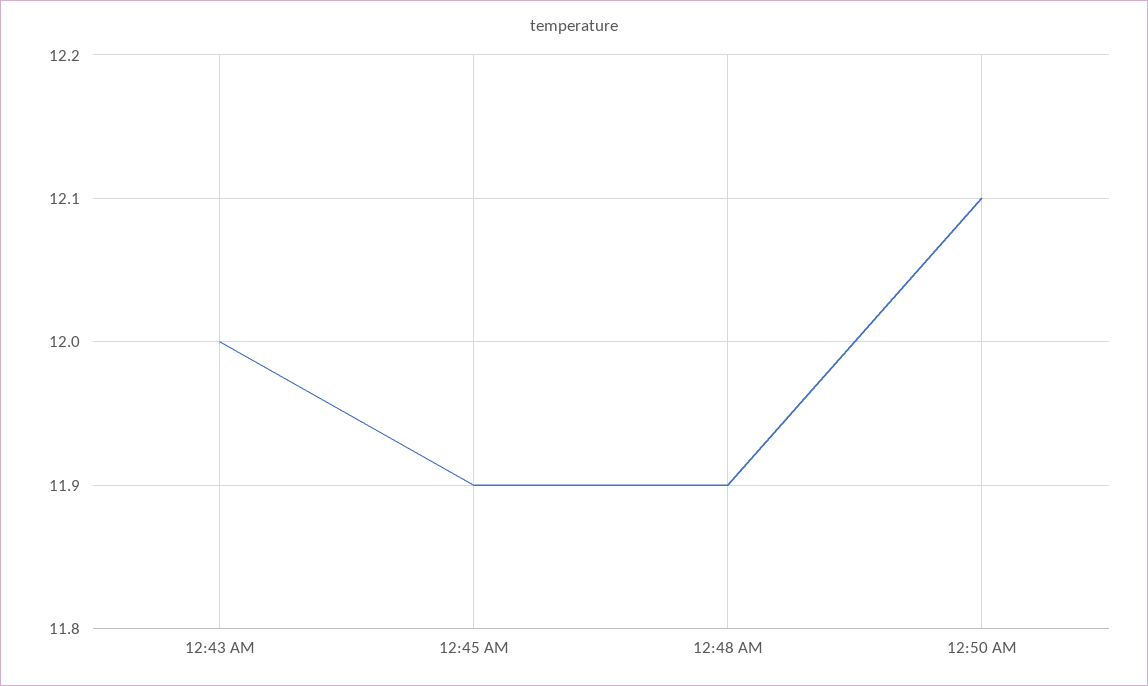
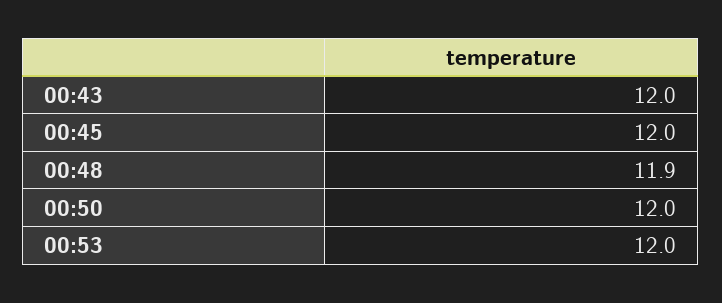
12:45 AM: 11.9 -> 12
12:50 AM: 12.1 -> 12
00:53: none -> 12

